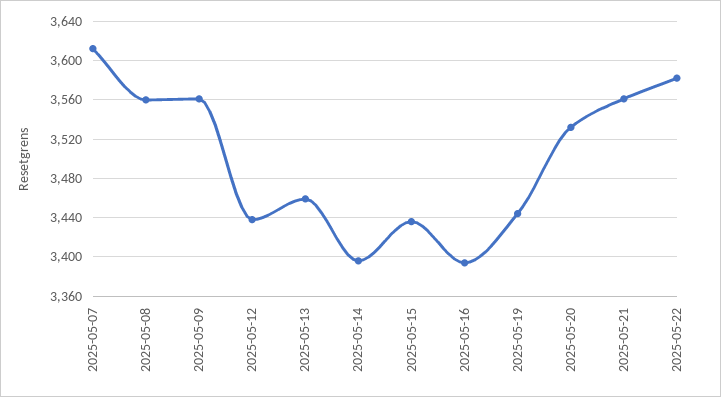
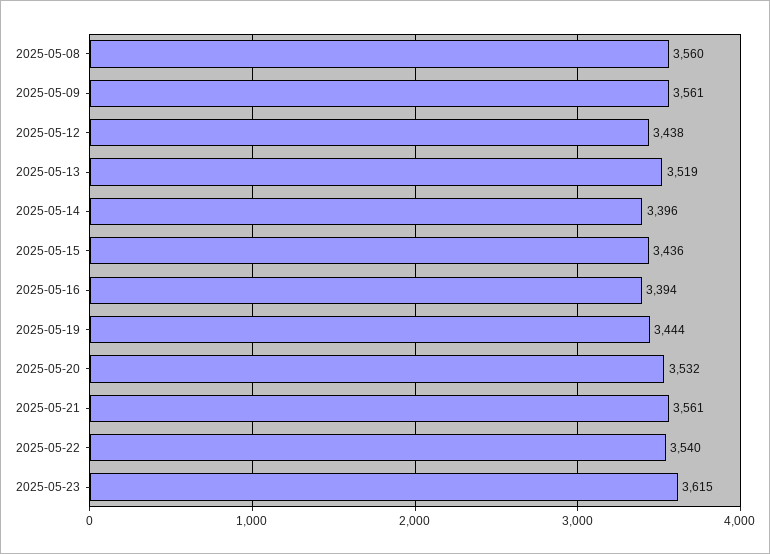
2025-05-07: 3610 -> none
2025-05-13: 3460 -> 3519
2025-05-22: 3580 -> 3540
2025-05-23: none -> 3615

